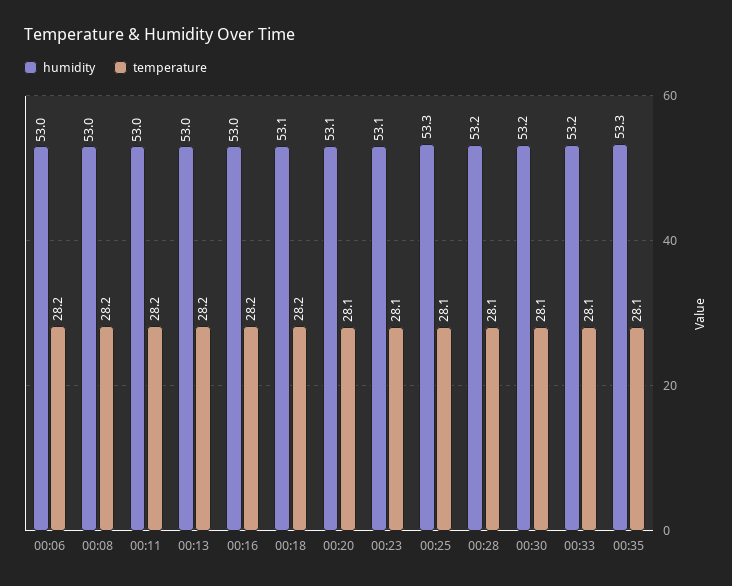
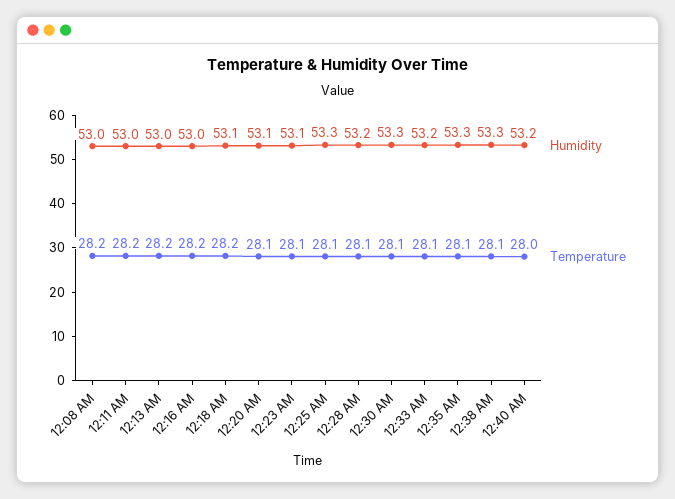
humidity, 00:06: 53 -> none
temperature, 00:06: 28.2 -> none
humidity, 00:30: 53.2 -> 53.3
humidity, 12:38 AM: none -> 53.3
temperature, 12:38 AM: none -> 28.1
humidity, 12:40 AM: none -> 53.2
temperature, 12:40 AM: none -> 28

